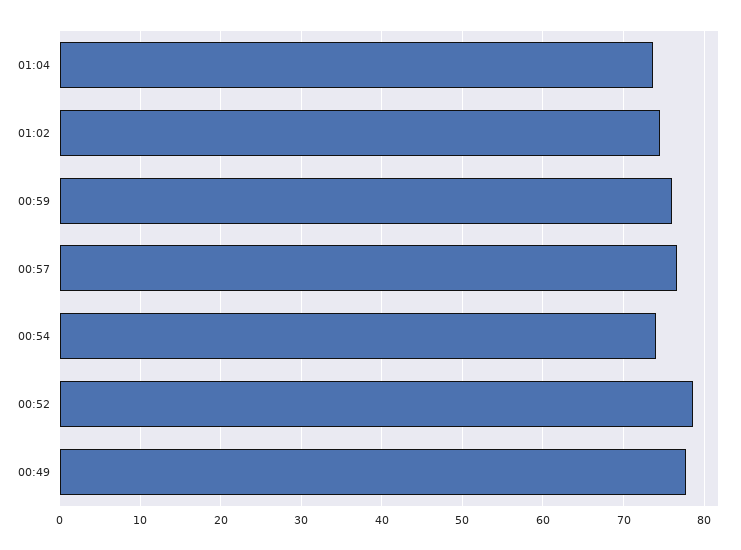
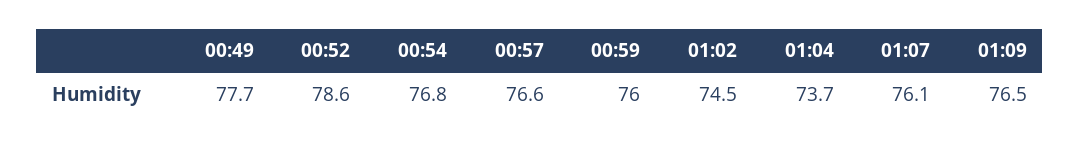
00:54: 74 -> 76.8
01:07: none -> 76.1
01:09: none -> 76.5

